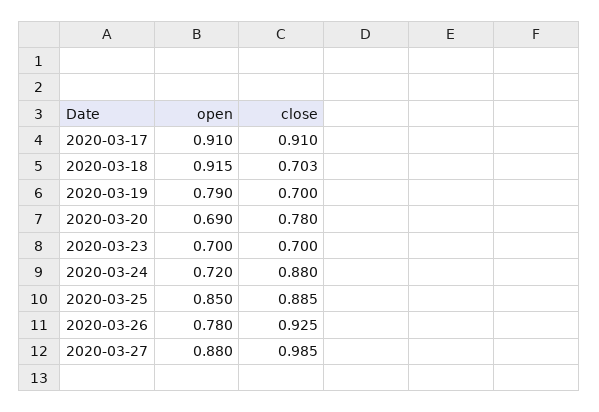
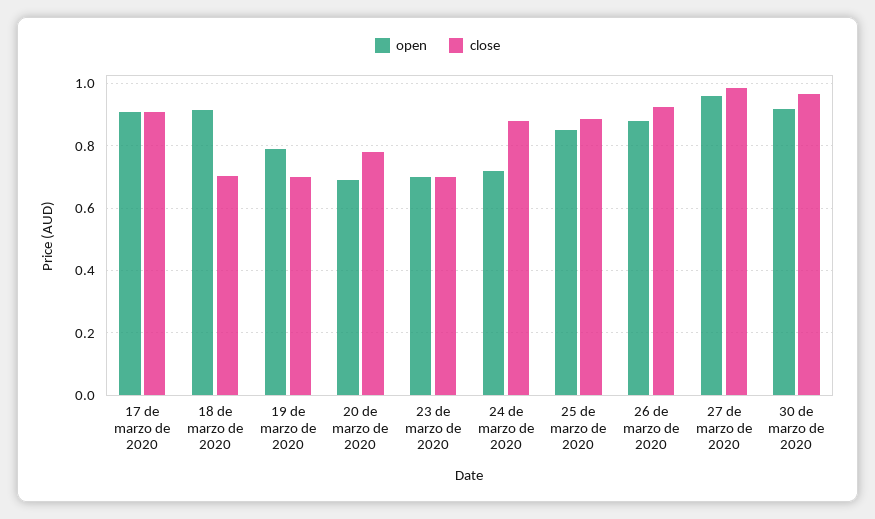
open, 2020-03-26: 0.78 -> 0.88
open, 2020-03-27: 0.88 -> 0.96
open, 30 de marzo de 2020: none -> 0.92
close, 30 de marzo de 2020: none -> 0.96

